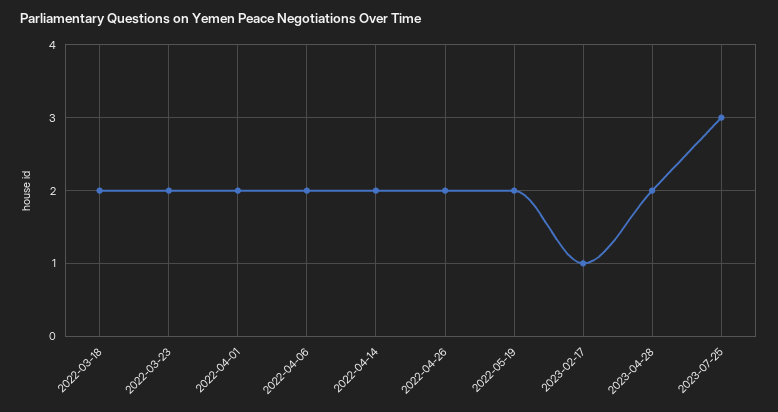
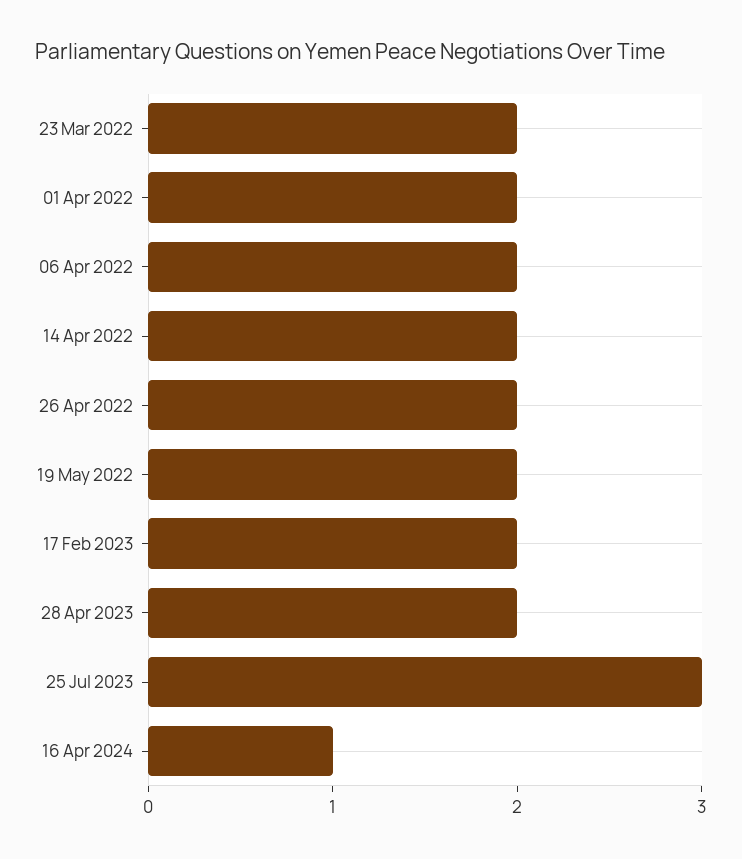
2022-03-18: 2 -> none
2023-02-17: 1 -> 2
16 Apr 2024: none -> 1

